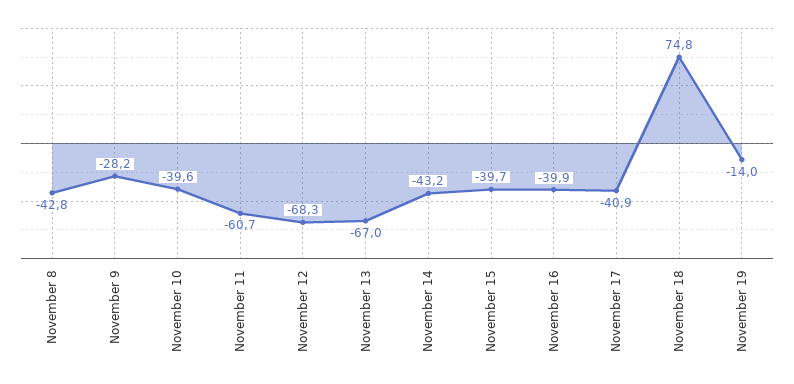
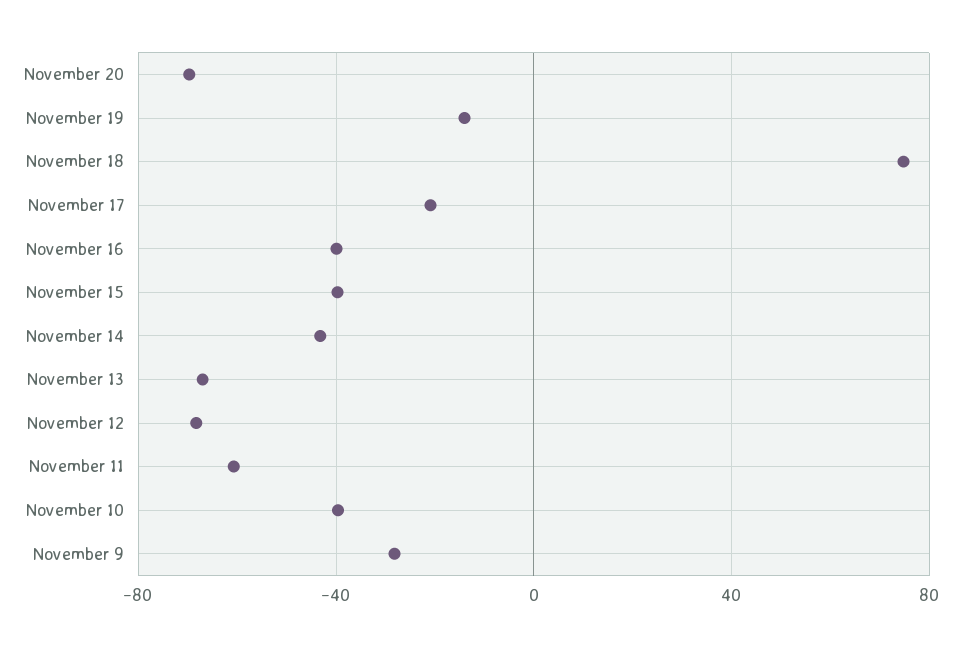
November 8: -42.8 -> none
November 17: -40.9 -> -20
November 20: none -> -70

